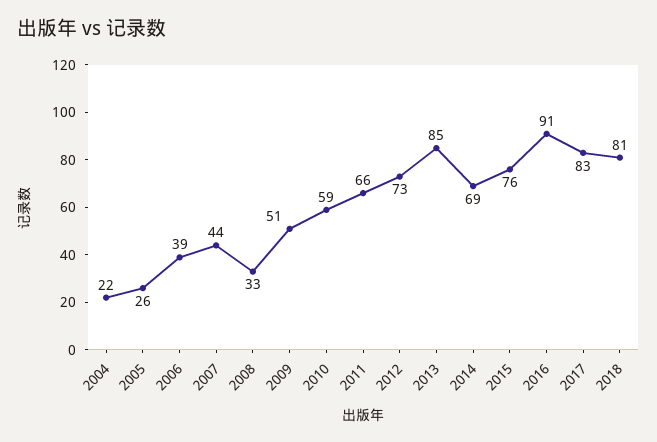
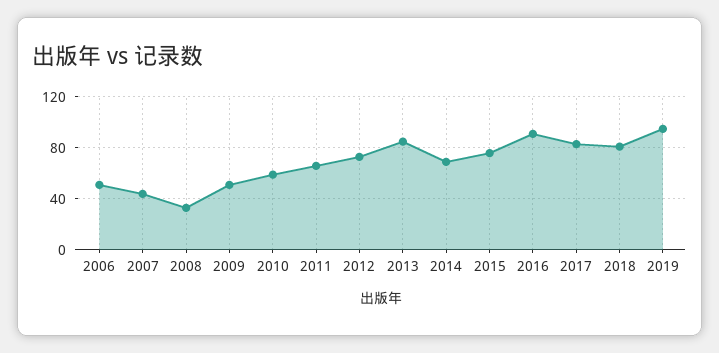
2004: 22 -> none
2005: 26 -> none
2006: 39 -> 50
2019: none -> 95

